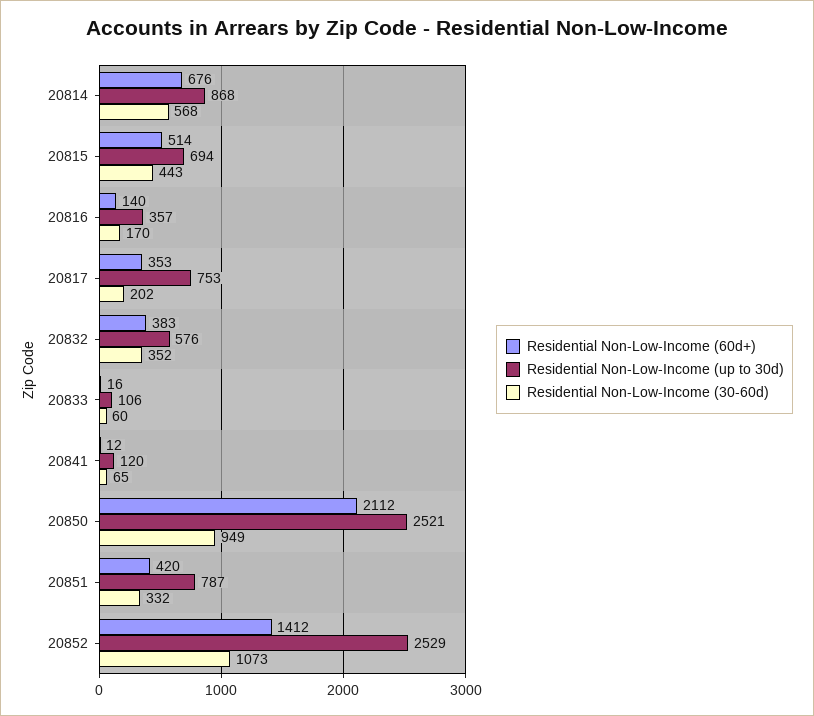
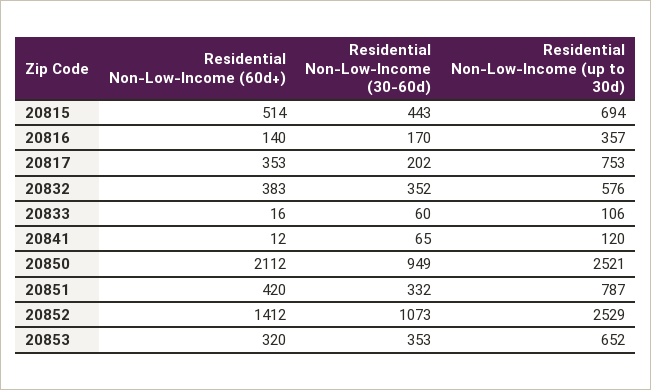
Residential Non-Low-Income (60d+), 20814: 676 -> none
Residential Non-Low-Income (up to 30d), 20814: 868 -> none
Residential Non-Low-Income (30-60d), 20814: 568 -> none
Residential Non-Low-Income (60d+), 20853: none -> 320
Residential Non-Low-Income (30-60d), 20853: none -> 353
Residential Non-Low-Income (up to 30d), 20853: none -> 652

